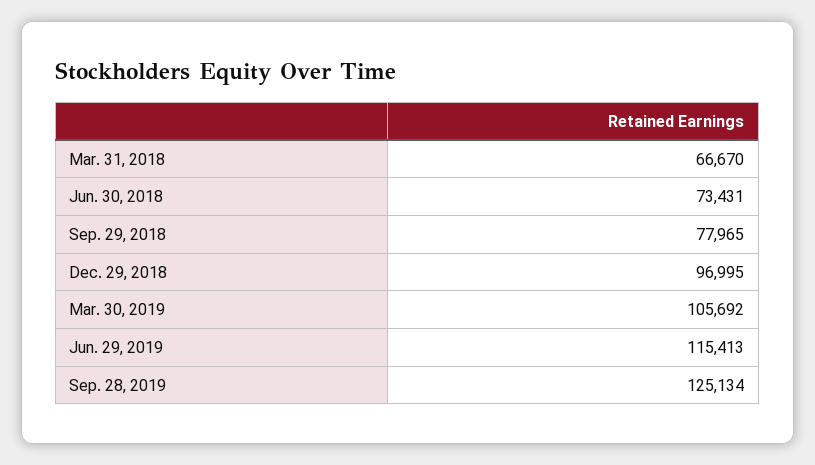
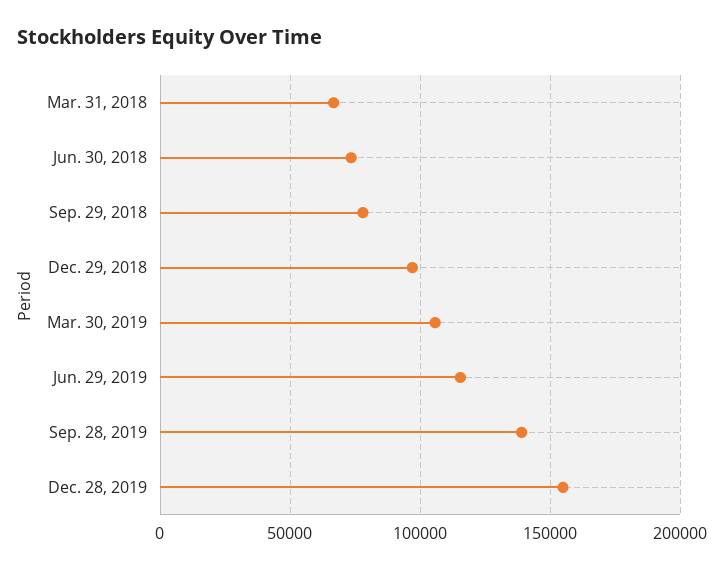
Sep. 28, 2019: 125134 -> 140000
Dec. 28, 2019: none -> 155000

